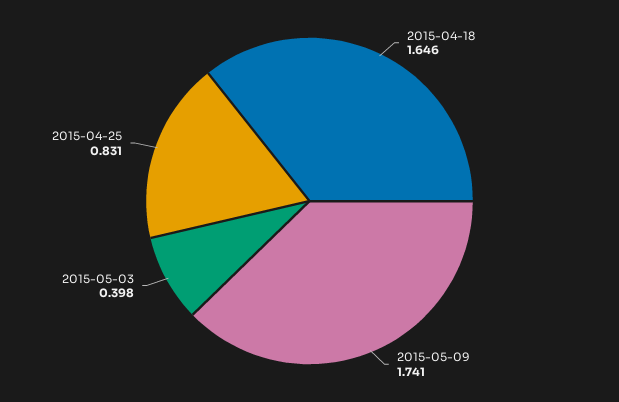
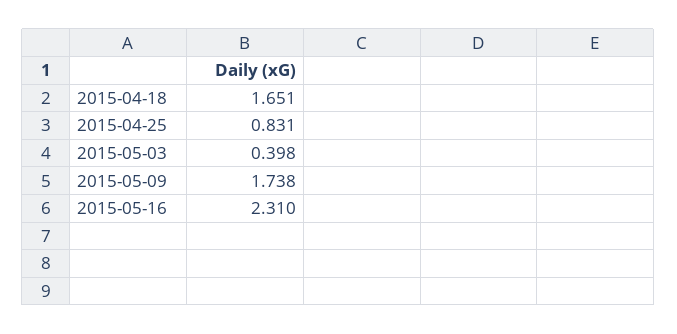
2015-04-18: 1.646 -> 1.651
2015-05-09: 1.741 -> 1.738
2015-05-16: none -> 2.31

